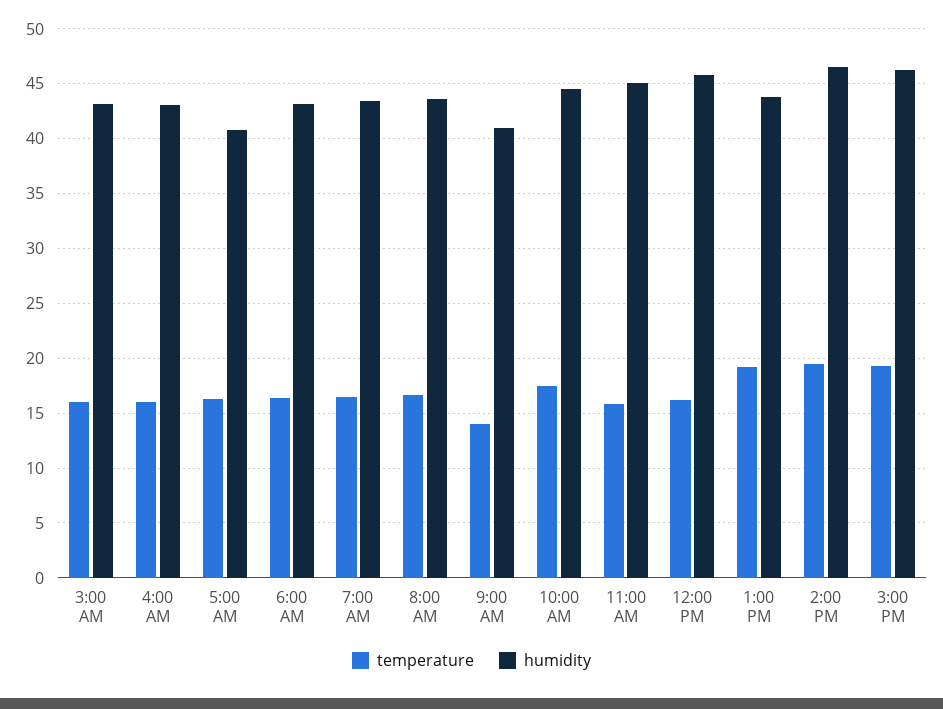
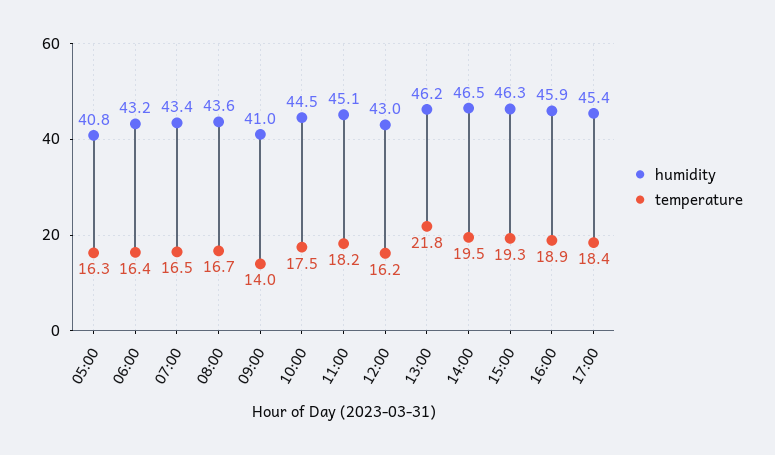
temperature, 3:00 AM: 16 -> none
humidity, 3:00 AM: 43 -> none
temperature, 4:00 AM: 16 -> none
humidity, 4:00 AM: 43 -> none
temperature, 11:00 AM: 16 -> 18.2
humidity, 12:00 PM: 46 -> 43
temperature, 1:00 PM: 19 -> 21.8
humidity, 1:00 PM: 44 -> 46.2
humidity, 16:00: none -> 45.9
temperature, 16:00: none -> 18.9
humidity, 17:00: none -> 45.4
temperature, 17:00: none -> 18.4

